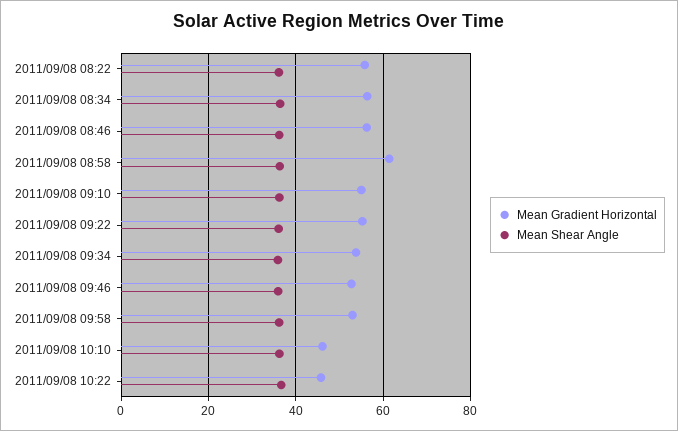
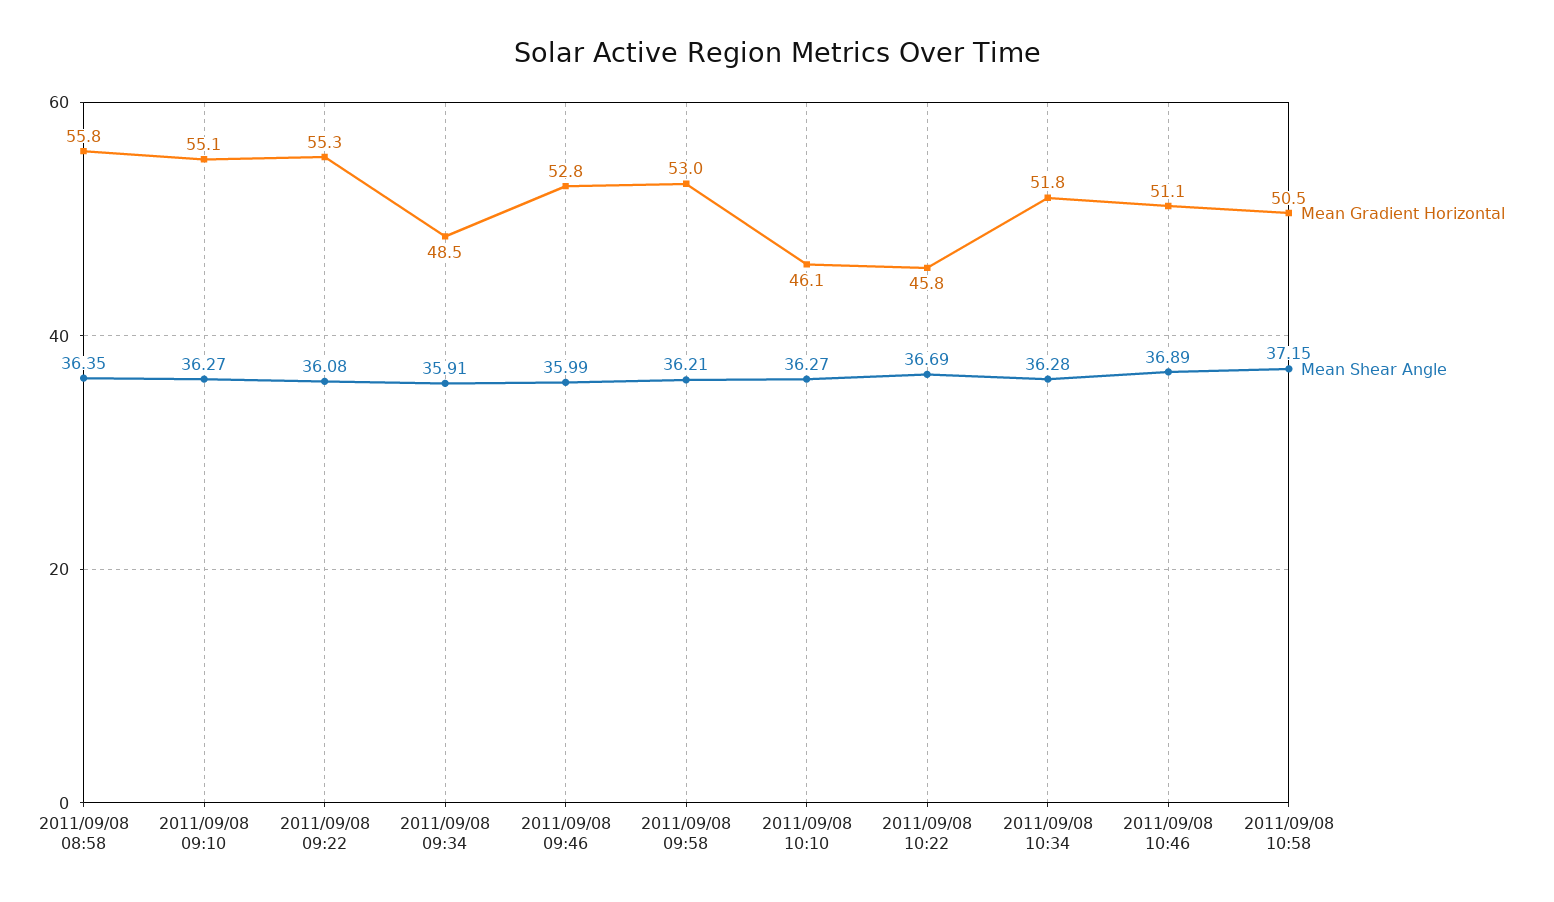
Mean Gradient Horizontal, 2011/09/08 08:22: 56 -> none
Mean Shear Angle, 2011/09/08 08:22: 36 -> none
Mean Gradient Horizontal, 2011/09/08 08:34: 56 -> none
Mean Shear Angle, 2011/09/08 08:34: 36 -> none
Mean Gradient Horizontal, 2011/09/08 08:46: 56 -> none
Mean Shear Angle, 2011/09/08 08:46: 36 -> none
Mean Gradient Horizontal, 2011/09/08 08:58: 62 -> 55.8
Mean Gradient Horizontal, 2011/09/08 09:34: 54 -> 48.5
Mean Gradient Horizontal, 2011/09/08 10:34: none -> 51.8
Mean Shear Angle, 2011/09/08 10:34: none -> 36.28
Mean Gradient Horizontal, 2011/09/08 10:46: none -> 51.1
Mean Shear Angle, 2011/09/08 10:46: none -> 36.89
Mean Gradient Horizontal, 2011/09/08 10:58: none -> 50.5
Mean Shear Angle, 2011/09/08 10:58: none -> 37.15

